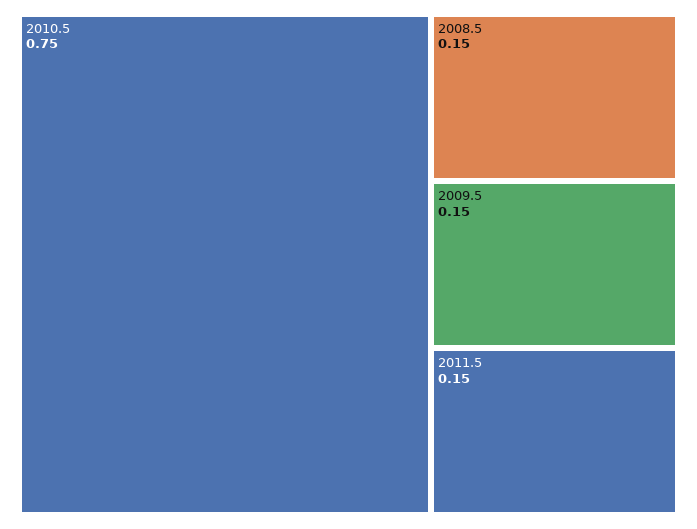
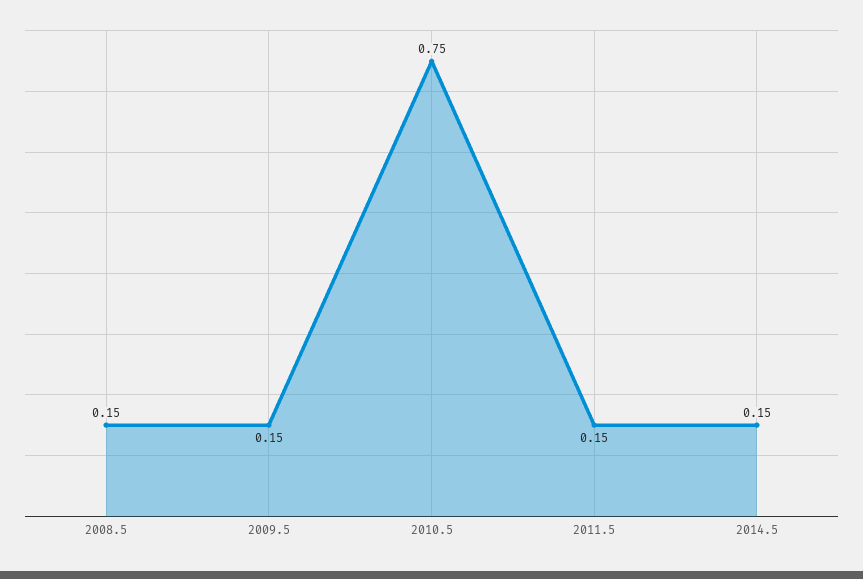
2014.5: none -> 0.15

